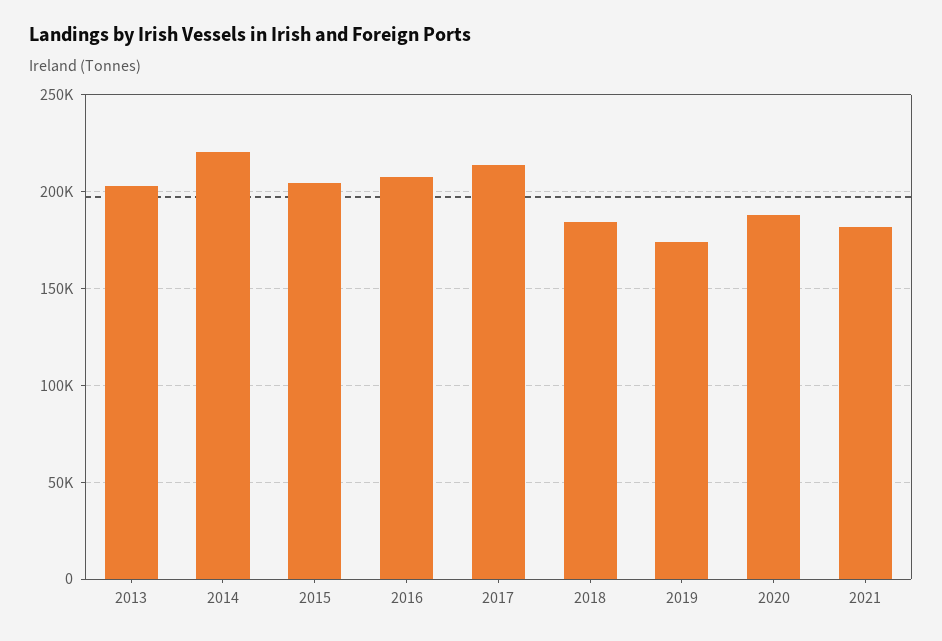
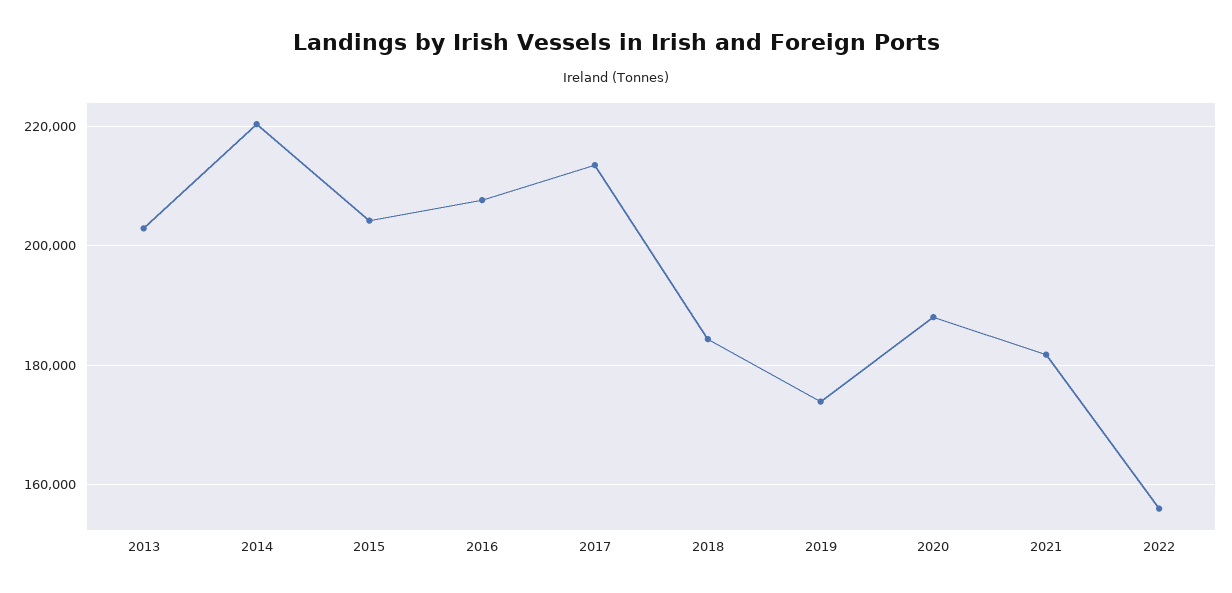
2022: none -> 156000

